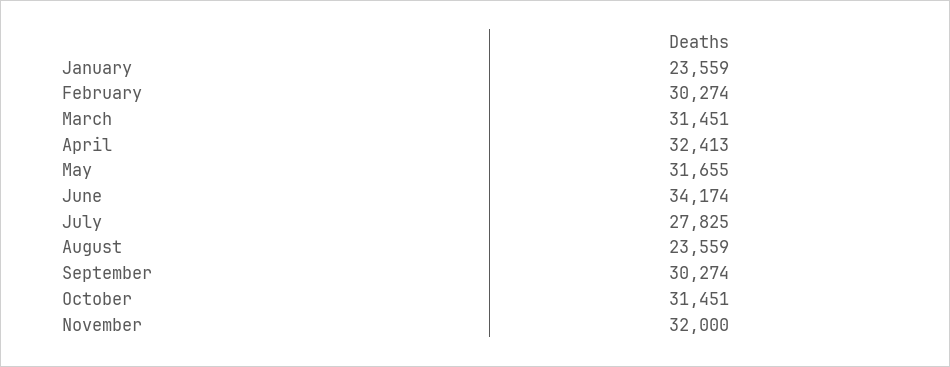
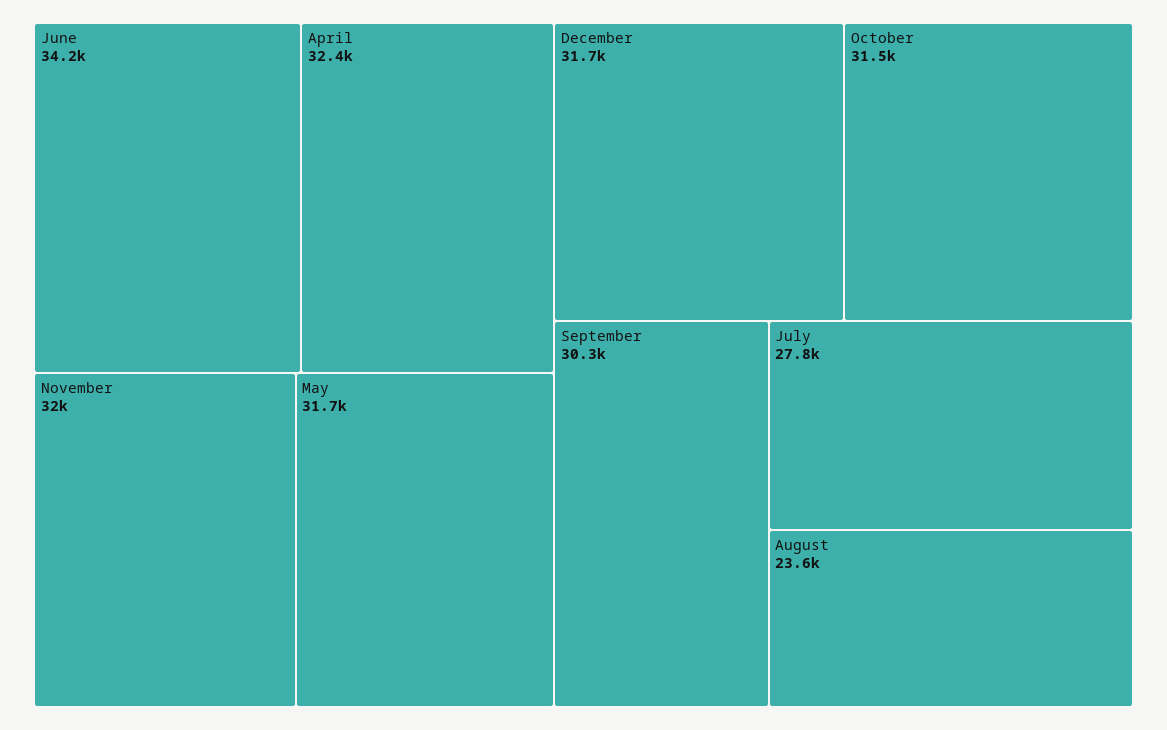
January: 23559 -> none
February: 30274 -> none
March: 31451 -> none
December: none -> 31700

